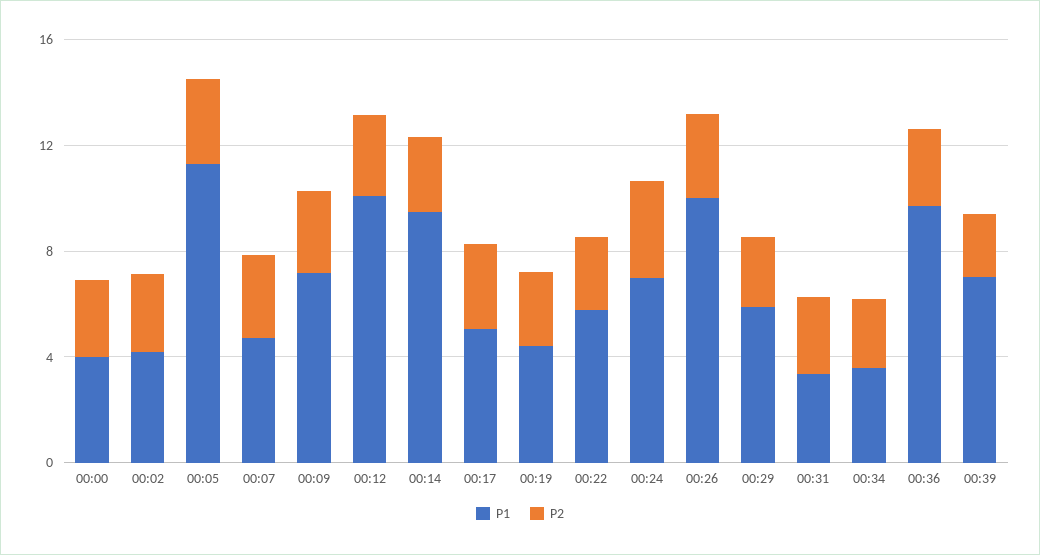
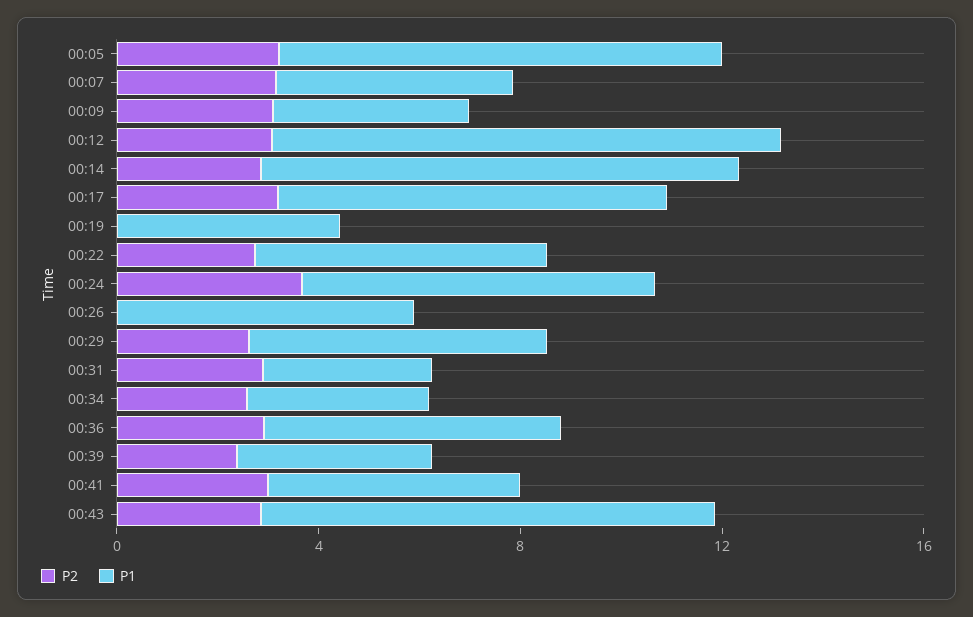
P1, 00:00: 4 -> none
P2, 00:00: 3 -> none
P1, 00:02: 4 -> none
P2, 00:02: 3 -> none
P1, 00:05: 11 -> 9
P1, 00:09: 7 -> 4
P1, 00:17: 5 -> 8
P2, 00:19: 3 -> 0
P1, 00:26: 10 -> 6
P2, 00:26: 3 -> 0
P1, 00:36: 10 -> 6
P1, 00:39: 7 -> 4
P2, 00:41: none -> 3
P1, 00:41: none -> 5
P2, 00:43: none -> 3
P1, 00:43: none -> 9

